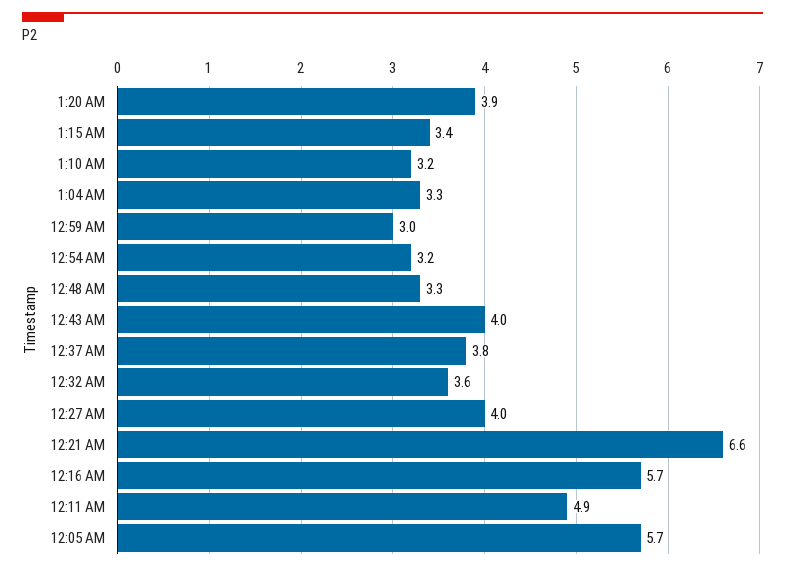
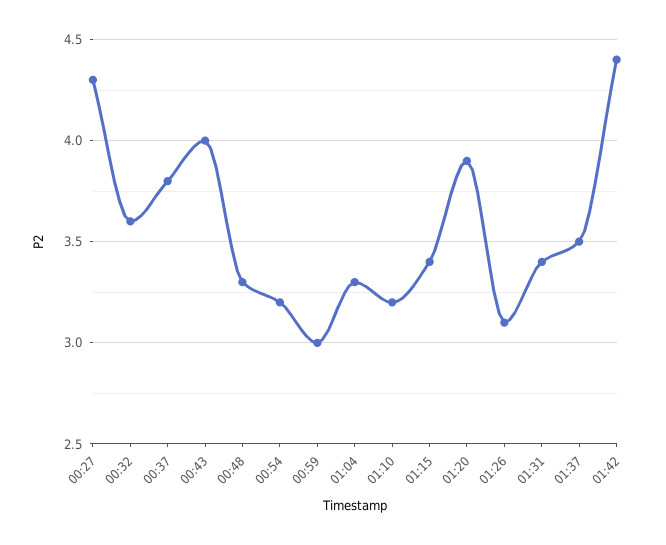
12:27 AM: 4 -> 4.3
12:21 AM: 6.6 -> none
12:16 AM: 5.7 -> none
12:11 AM: 4.9 -> none
12:05 AM: 5.7 -> none
01:26: none -> 3.1
01:31: none -> 3.4
01:37: none -> 3.5
01:42: none -> 4.4

